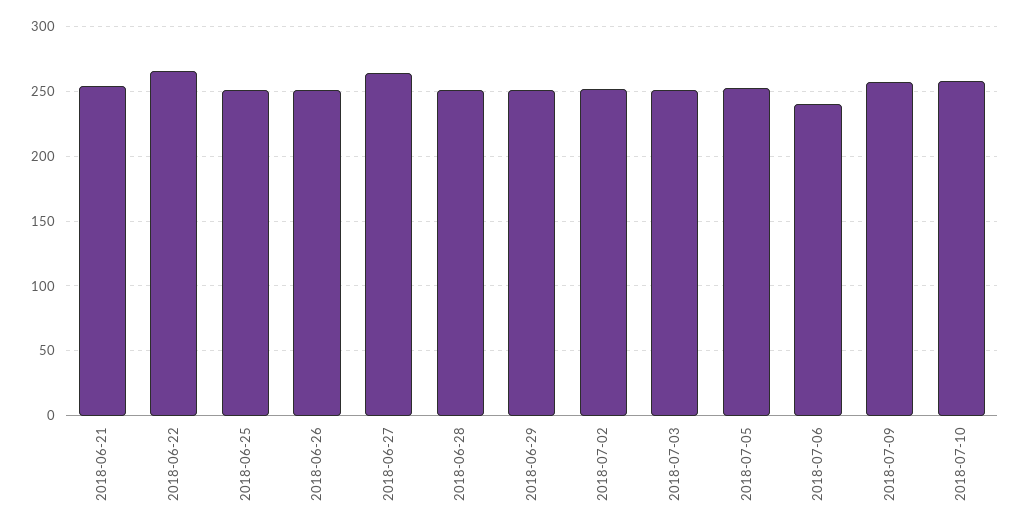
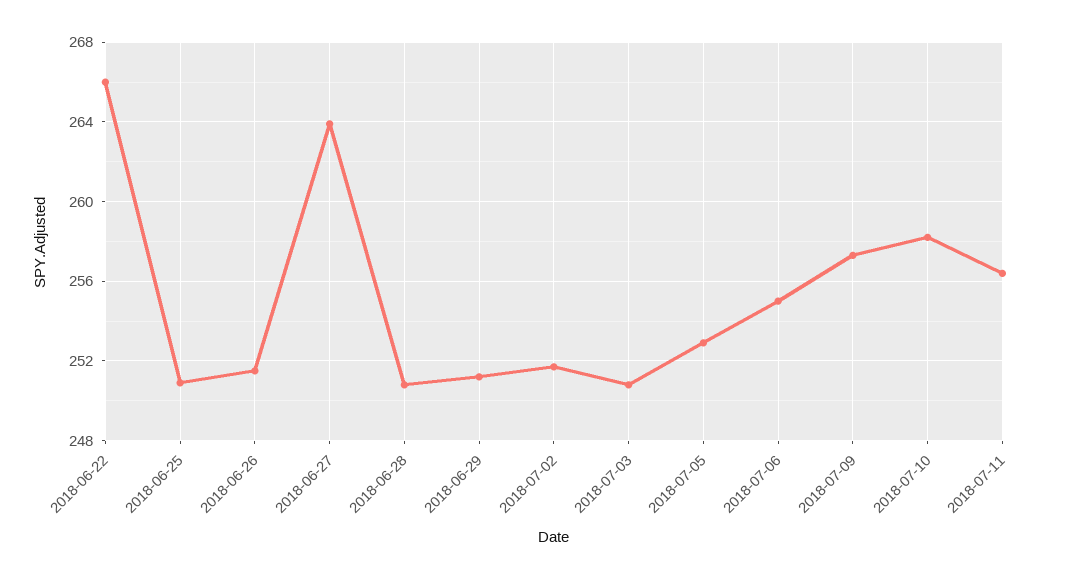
2018-06-21: 255 -> none
2018-07-06: 240 -> 255
2018-07-11: none -> 256.5

